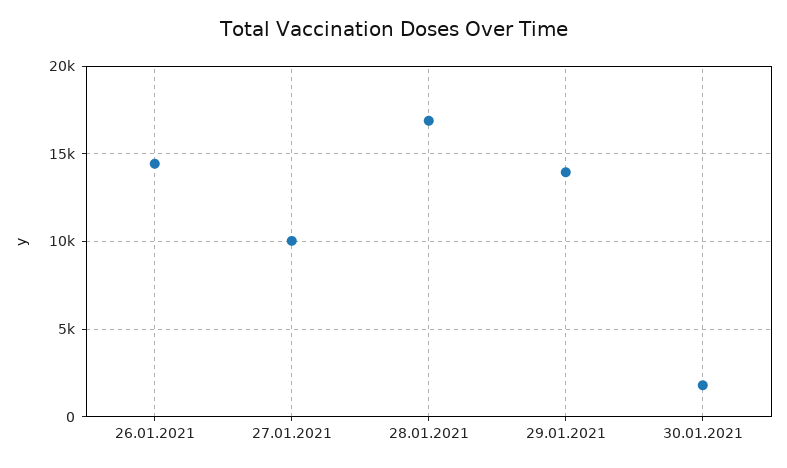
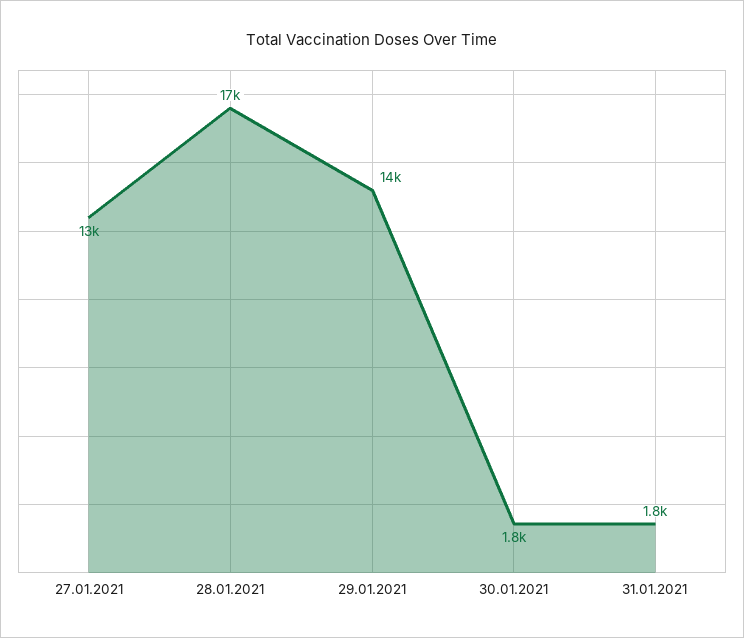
26.01.2021: 14500 -> none
27.01.2021: 10000 -> 13000
31.01.2021: none -> 1800

